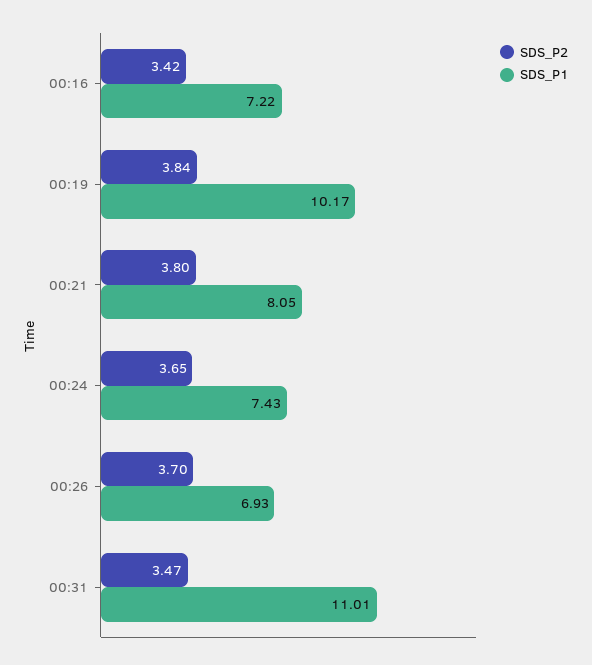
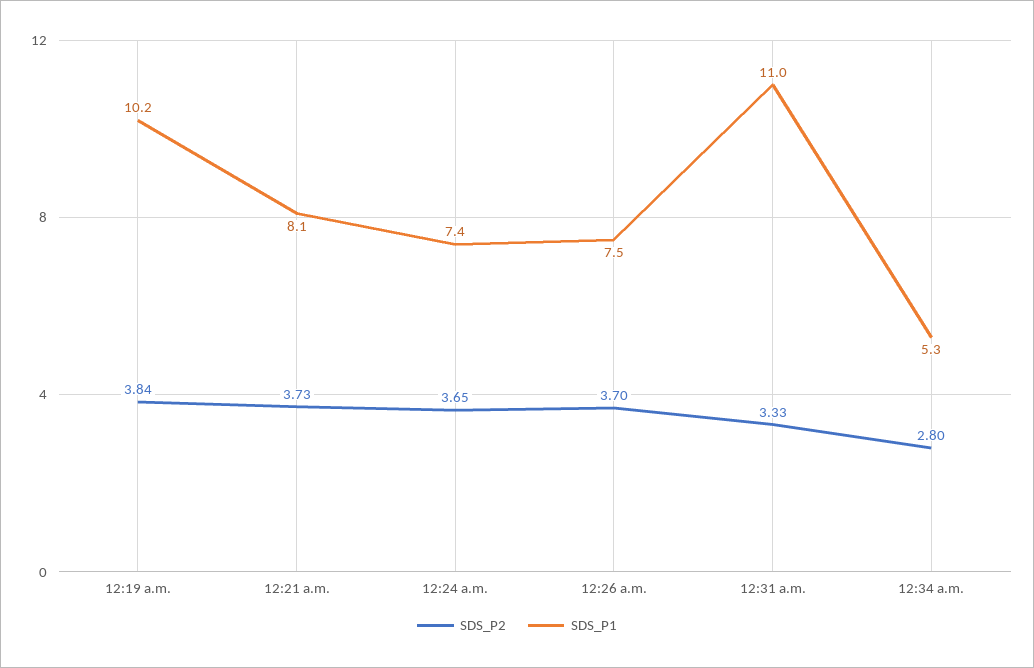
SDS_P2, 00:16: 3.42 -> none
SDS_P1, 00:16: 7.22 -> none
SDS_P2, 00:21: 3.8 -> 3.73
SDS_P1, 00:26: 6.93 -> 7.5
SDS_P2, 00:31: 3.47 -> 3.33
SDS_P2, 12:34 a.m.: none -> 2.8
SDS_P1, 12:34 a.m.: none -> 5.3

